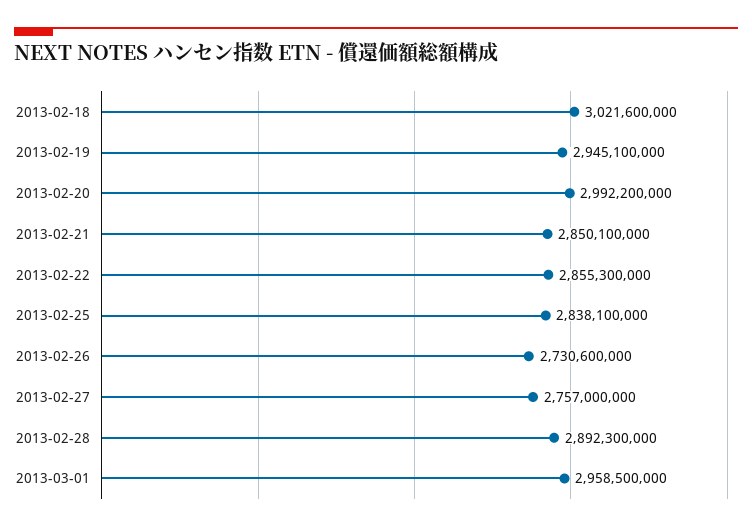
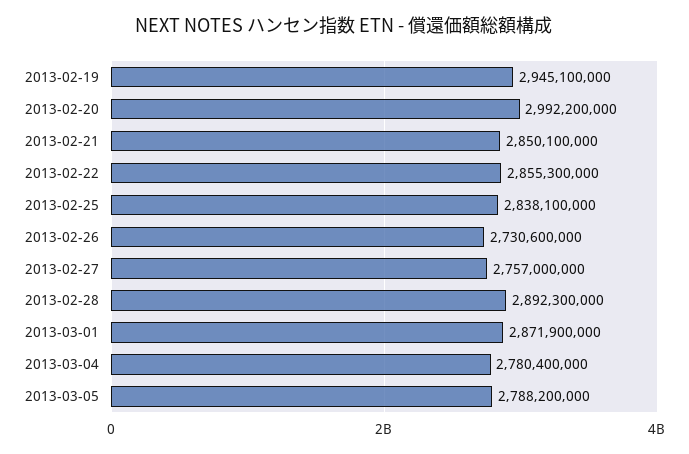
2013-02-18: 3021600000 -> none
2013-03-01: 2958500000 -> 2871900000
2013-03-04: none -> 2780400000
2013-03-05: none -> 2788200000

